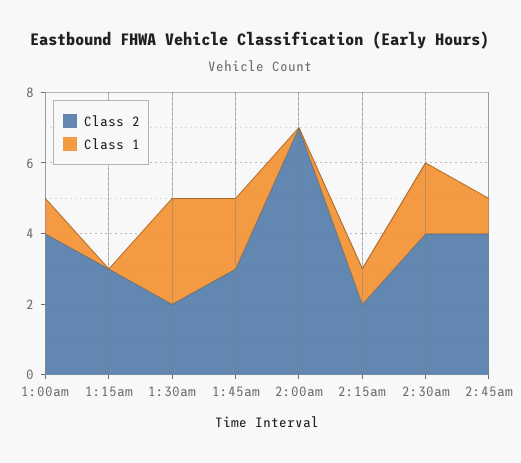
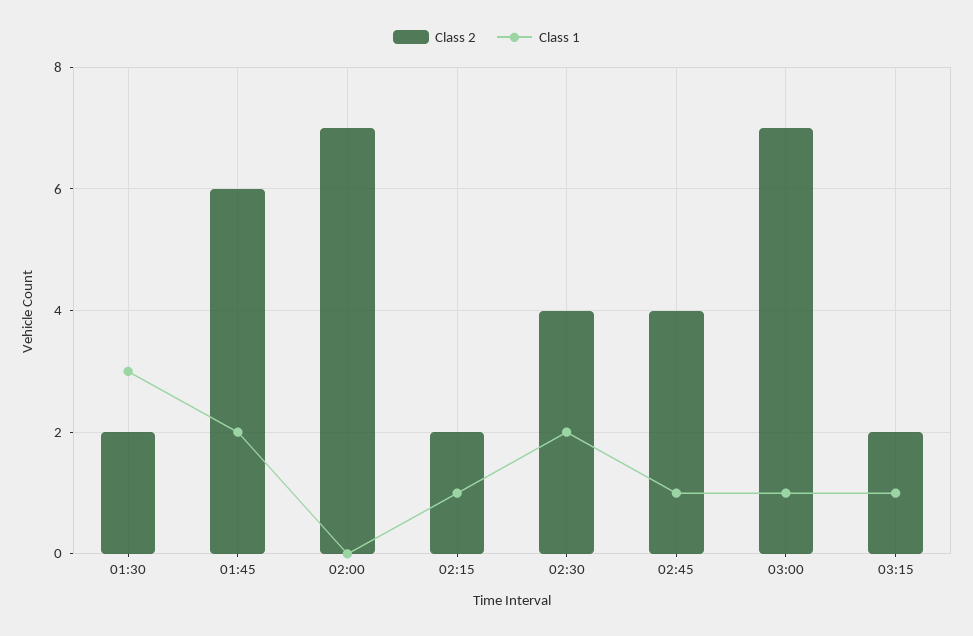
Class 2, 1:00am: 4 -> none
Class 1, 1:00am: 1 -> none
Class 2, 1:15am: 3 -> none
Class 1, 1:15am: 0 -> none
Class 2, 1:45am: 3 -> 6
Class 2, 03:00: none -> 7
Class 1, 03:00: none -> 1
Class 2, 03:15: none -> 2
Class 1, 03:15: none -> 1

